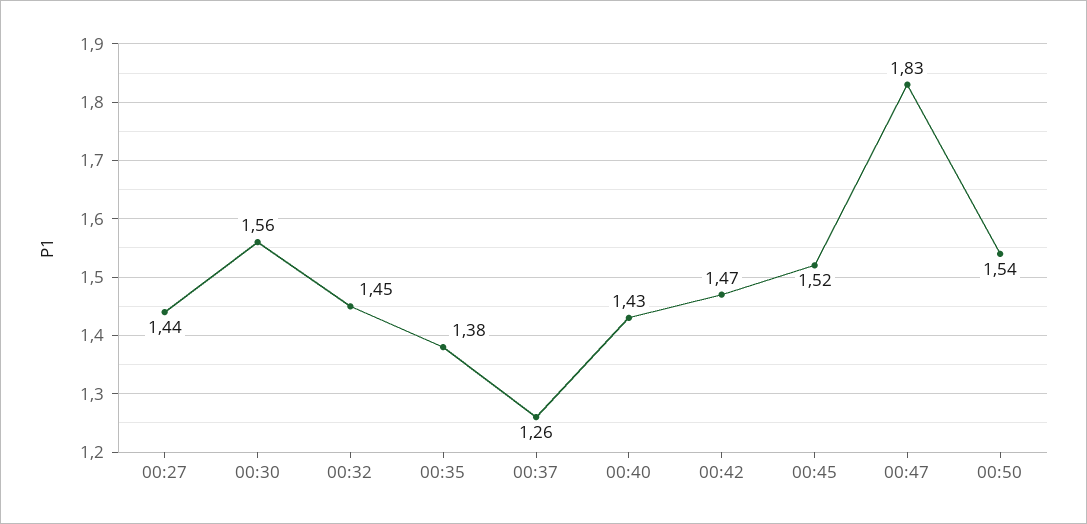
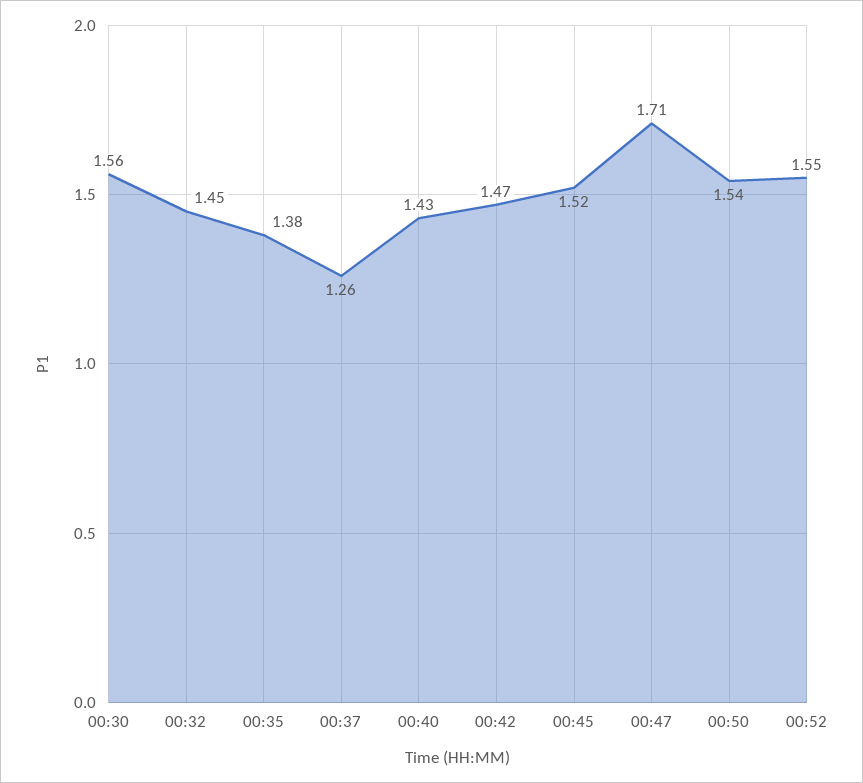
00:27: 1.44 -> none
00:47: 1.83 -> 1.71
00:52: none -> 1.55

